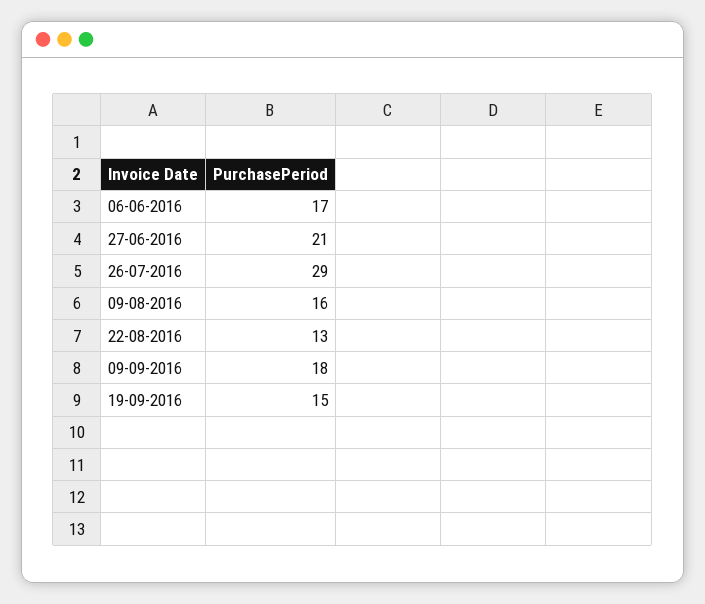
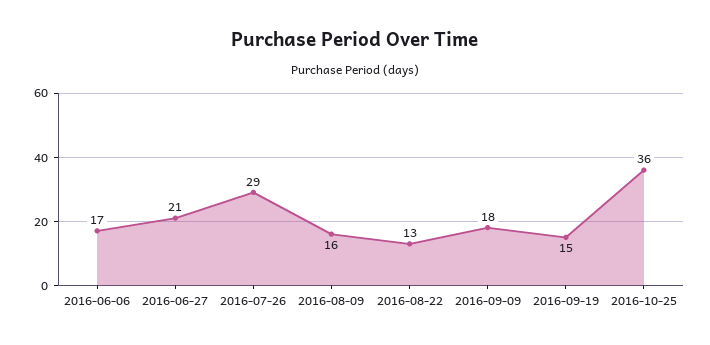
2016-10-25: none -> 36

